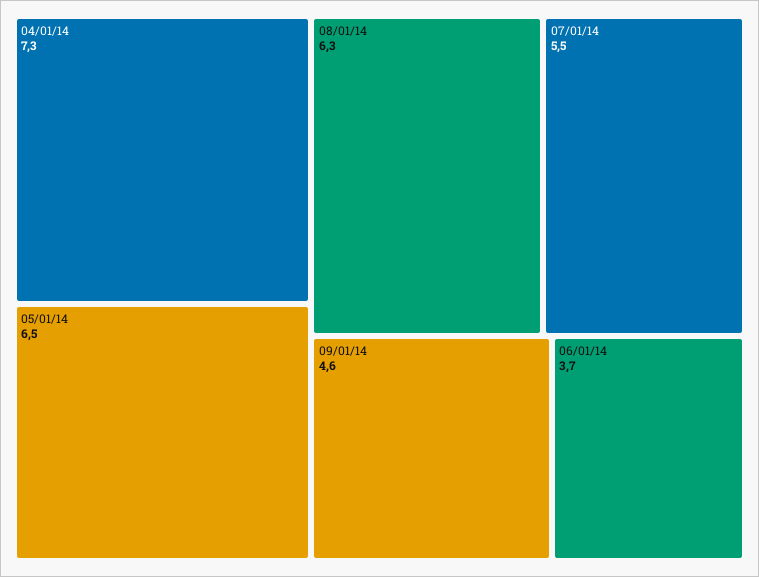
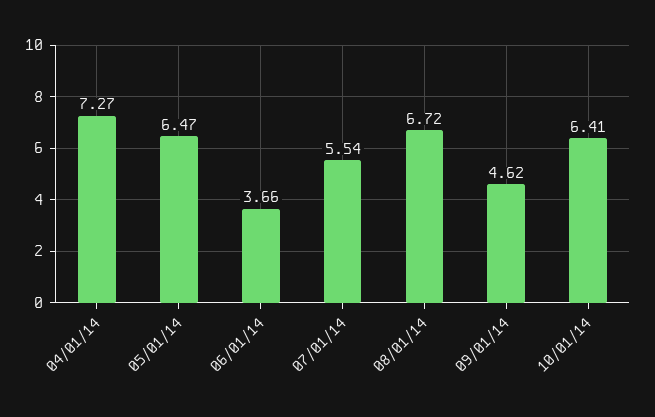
08/01/14: 6.3 -> 6.72
10/01/14: none -> 6.41

